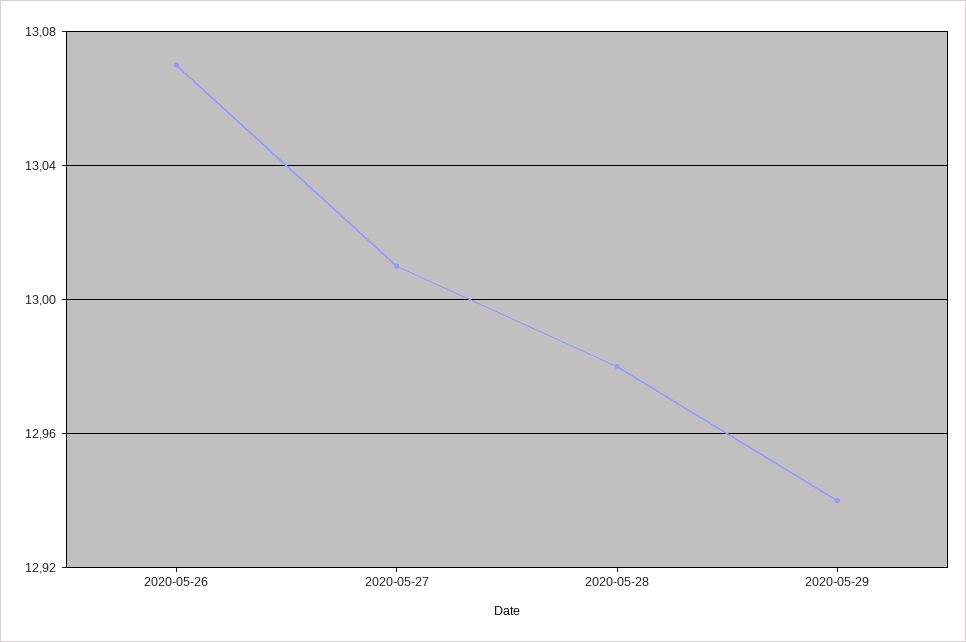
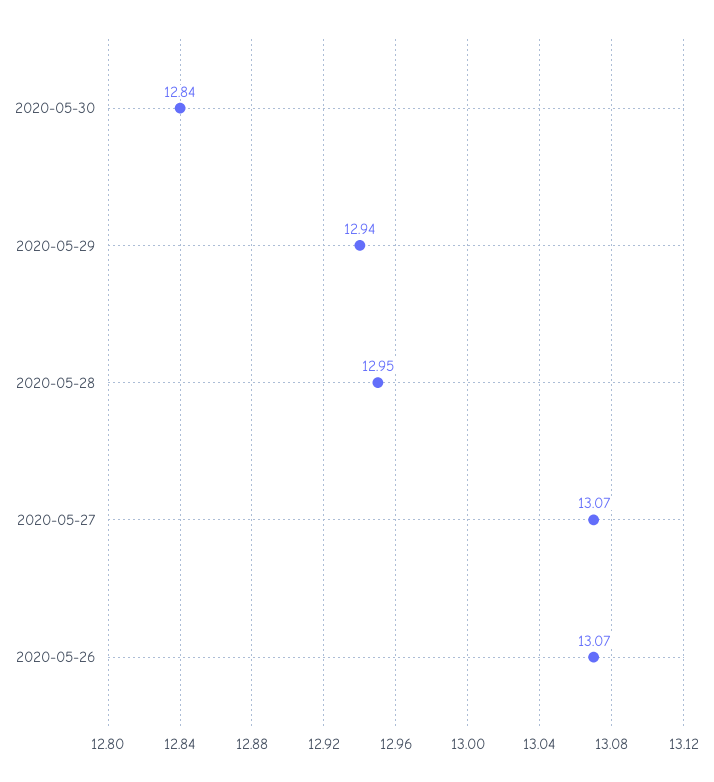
2020-05-27: 13.01 -> 13.07
2020-05-28: 12.98 -> 12.95
2020-05-30: none -> 12.84

